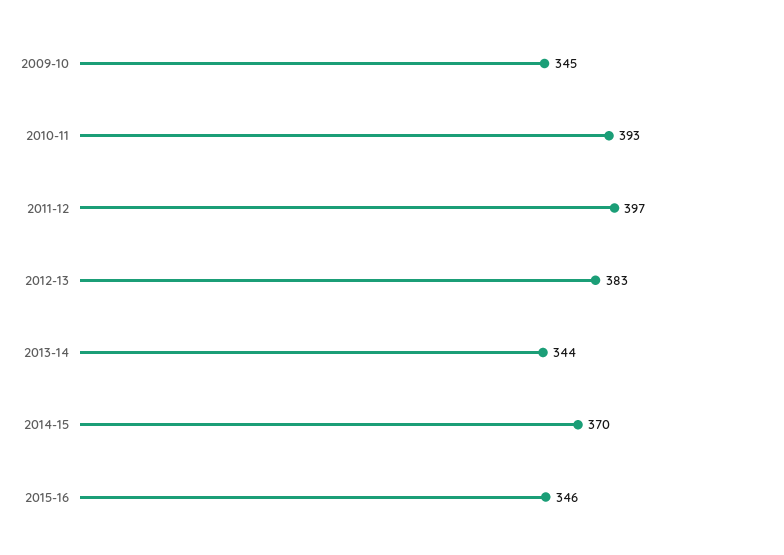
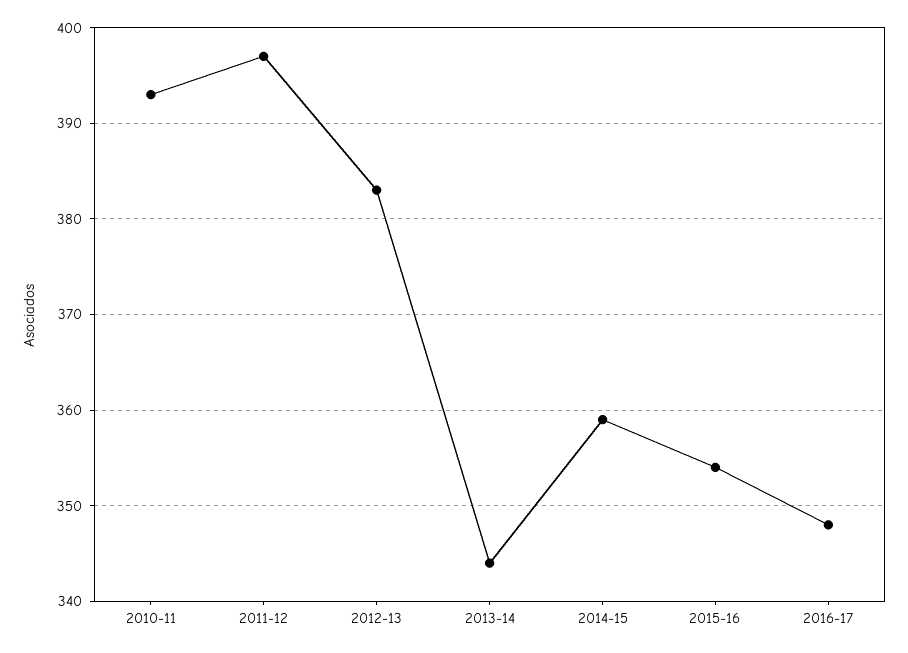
2009-10: 345 -> none
2014-15: 370 -> 359
2015-16: 346 -> 354
2016-17: none -> 348

